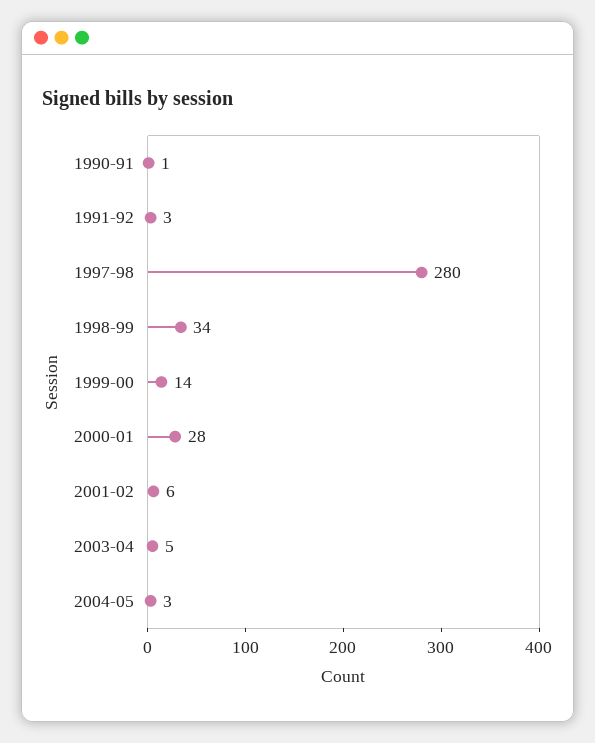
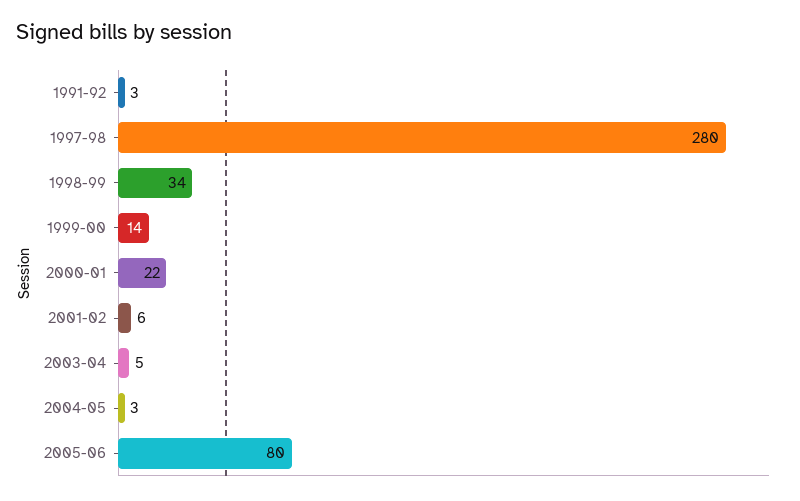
1990-91: 1 -> none
2000-01: 28 -> 22
2005-06: none -> 80

